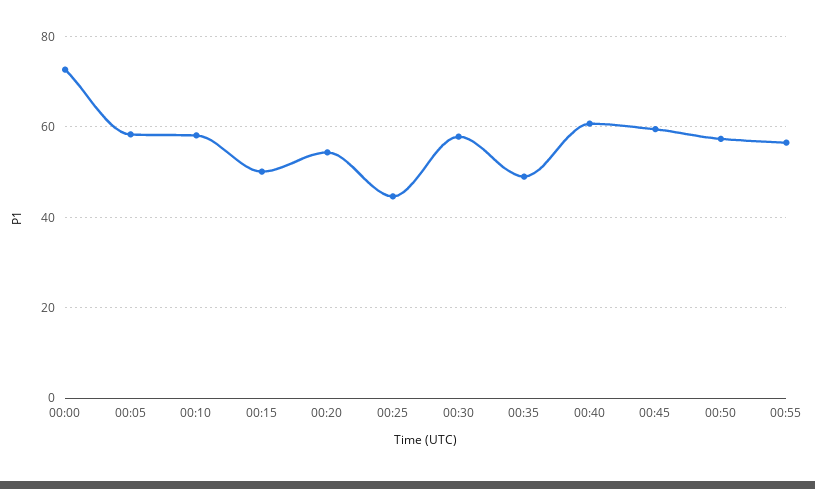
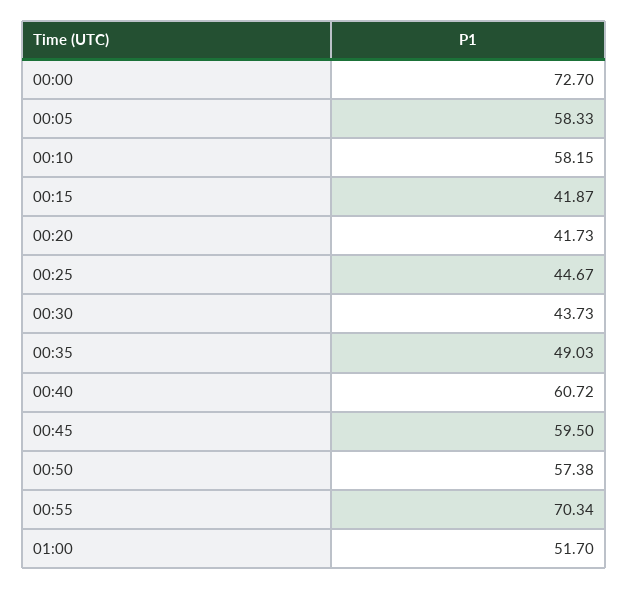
00:15: 50 -> 41.87
00:20: 54 -> 41.73
00:30: 58 -> 43.73
00:55: 56 -> 70.34
01:00: none -> 51.7

